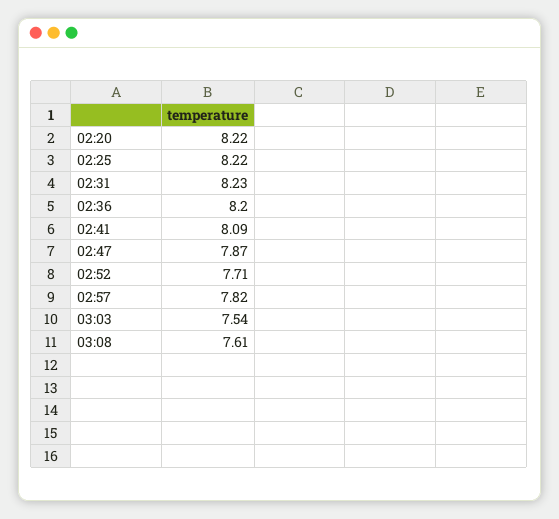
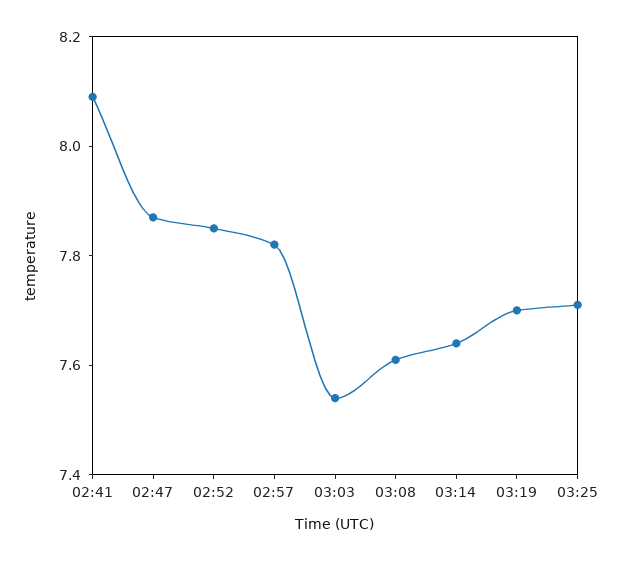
02:20: 8.22 -> none
02:25: 8.22 -> none
02:31: 8.23 -> none
02:36: 8.2 -> none
02:52: 7.71 -> 7.85
03:14: none -> 7.65
03:19: none -> 7.7
03:25: none -> 7.7

